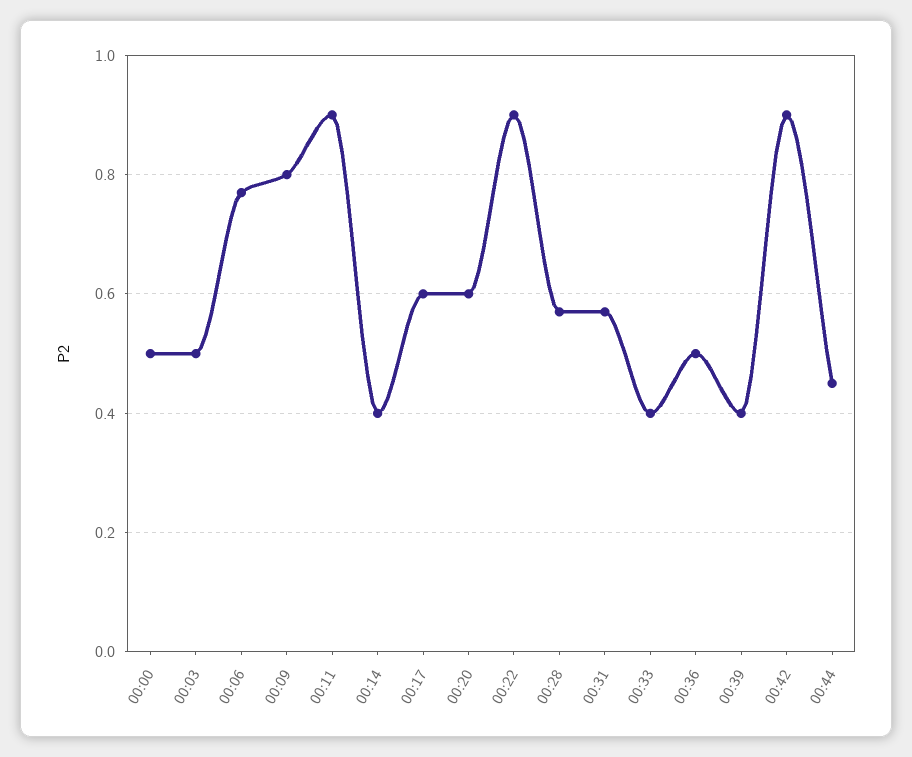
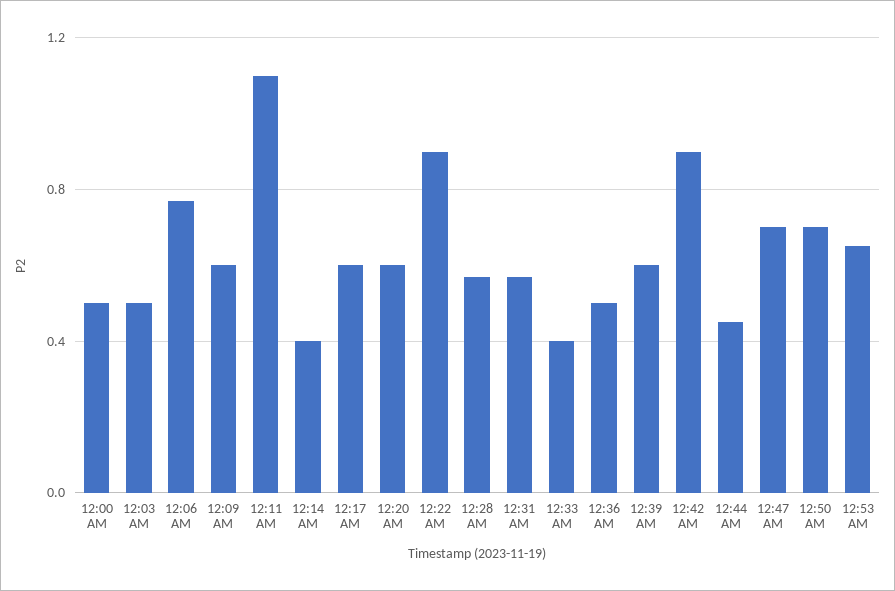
00:09: 0.8 -> 0.6
00:11: 0.9 -> 1.1
00:39: 0.4 -> 0.6
12:47 AM: none -> 0.7
12:50 AM: none -> 0.7
12:53 AM: none -> 0.65

